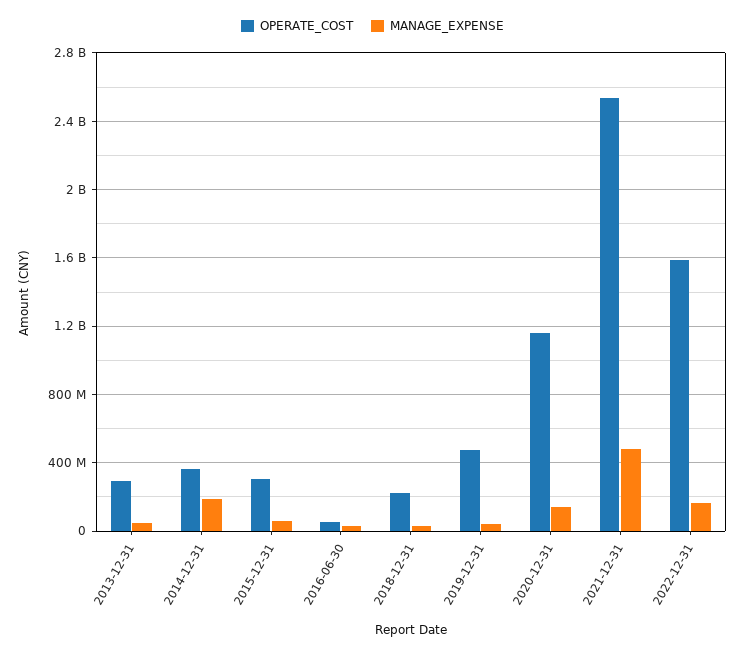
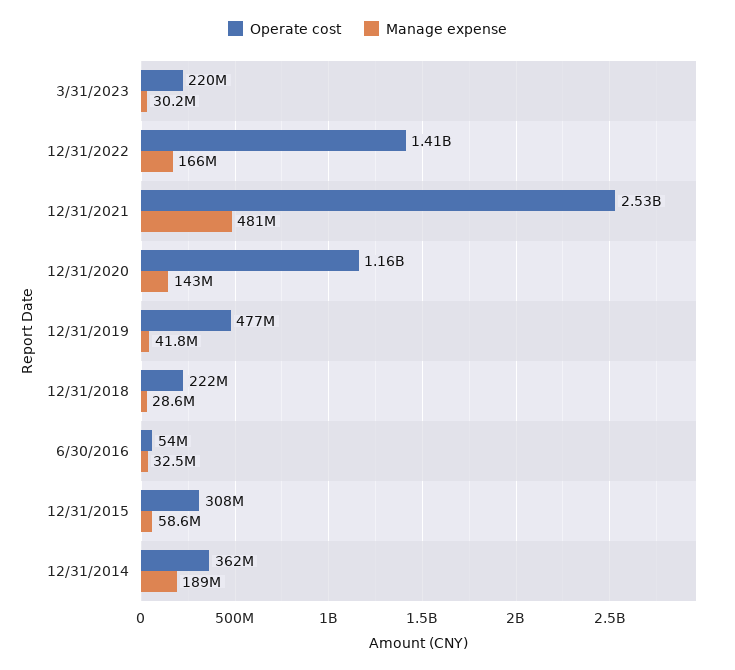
OPERATE_COST, 2013-12-31: 300000000 -> none
MANAGE_EXPENSE, 2013-12-31: 50000000 -> none
OPERATE_COST, 2022-12-31: 1600000000 -> 1410000000
OPERATE_COST, 3/31/2023: none -> 220000000
MANAGE_EXPENSE, 3/31/2023: none -> 30200000

